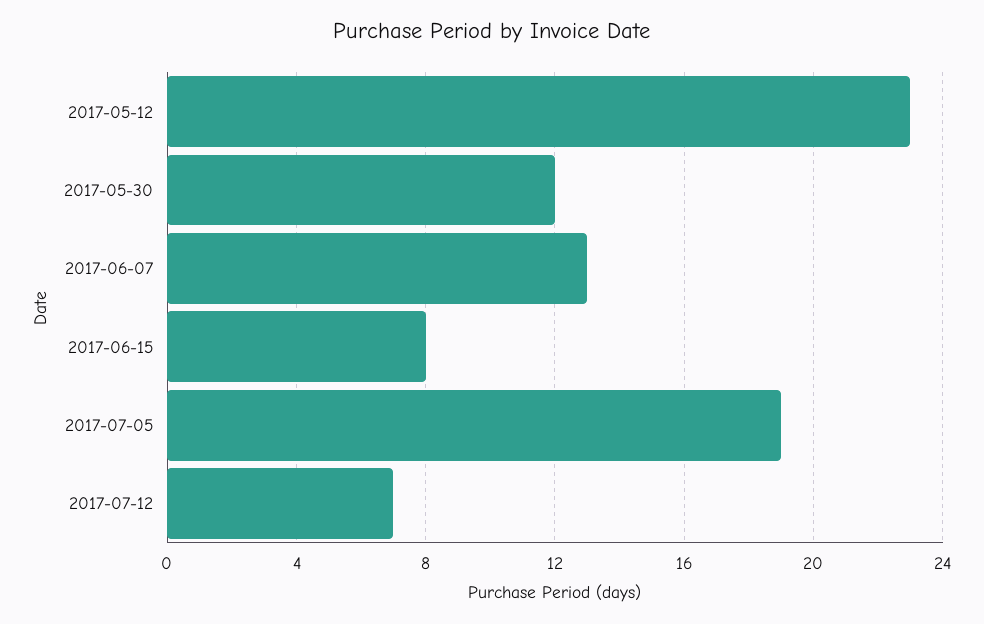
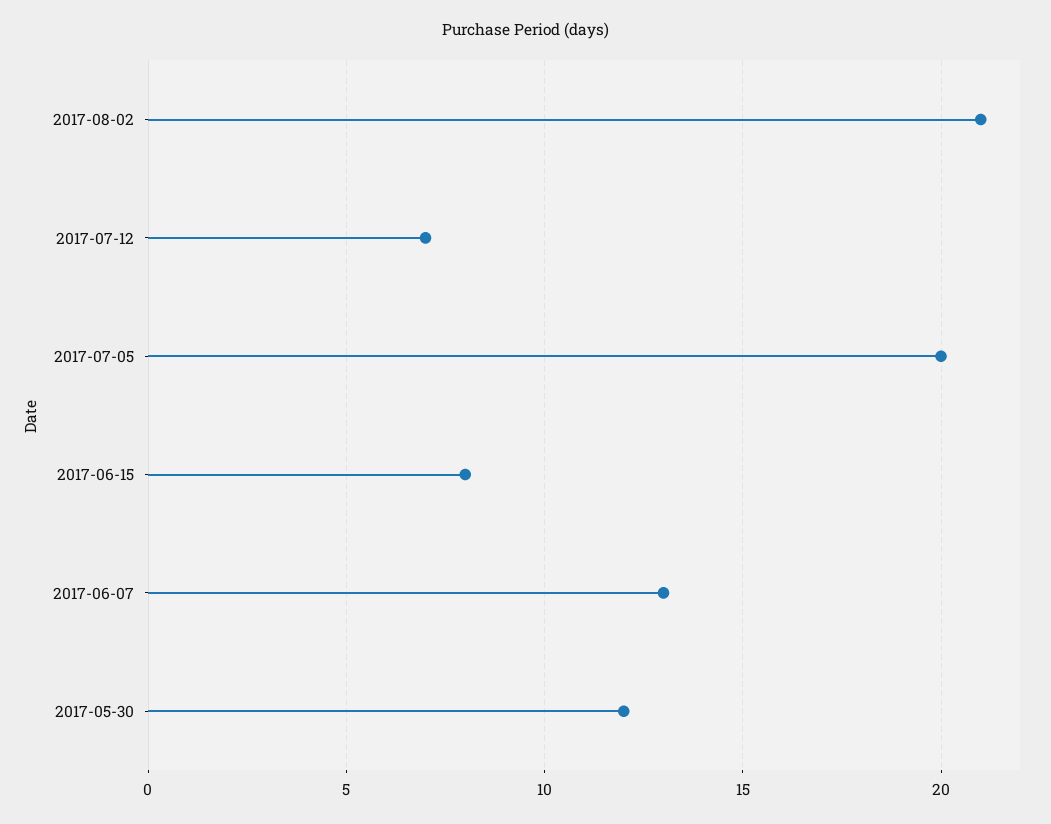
2017-05-12: 23 -> none
2017-07-05: 19 -> 20
2017-08-02: none -> 21

